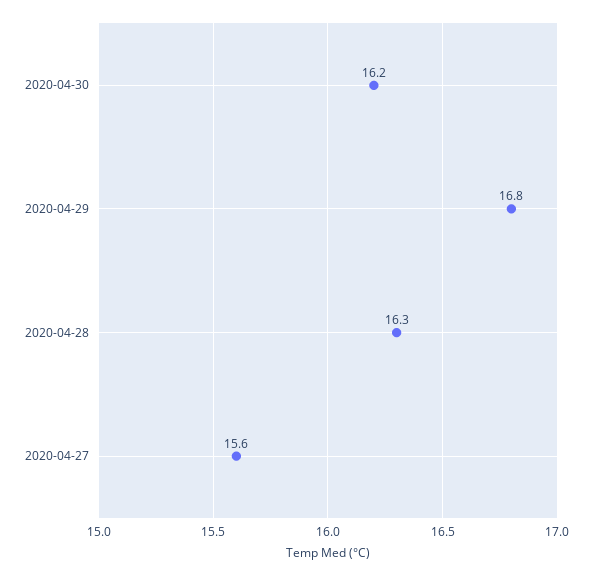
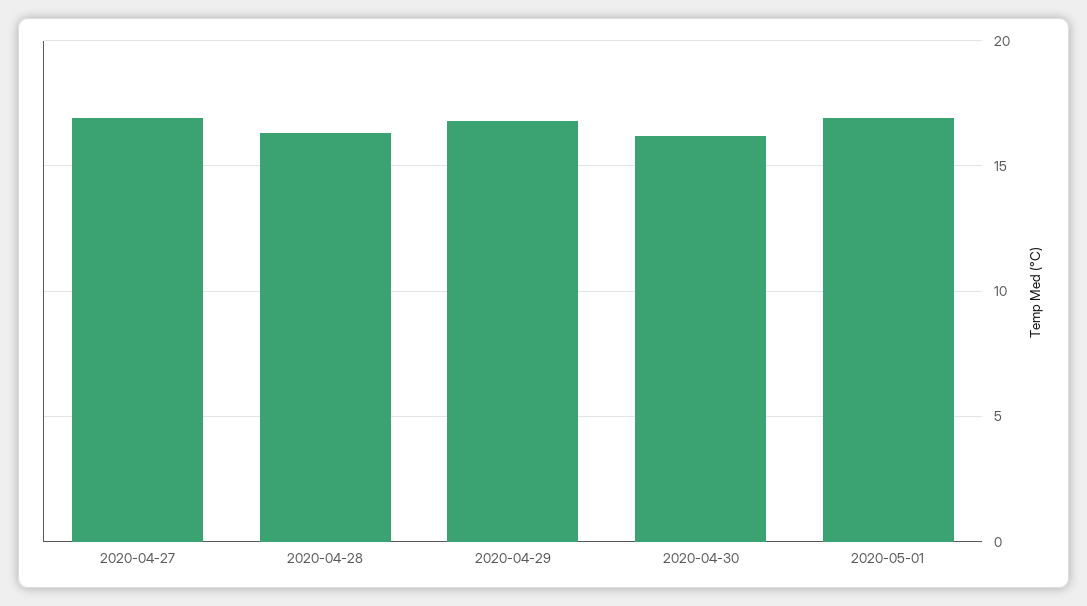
2020-04-27: 15.6 -> 17
2020-05-01: none -> 17

